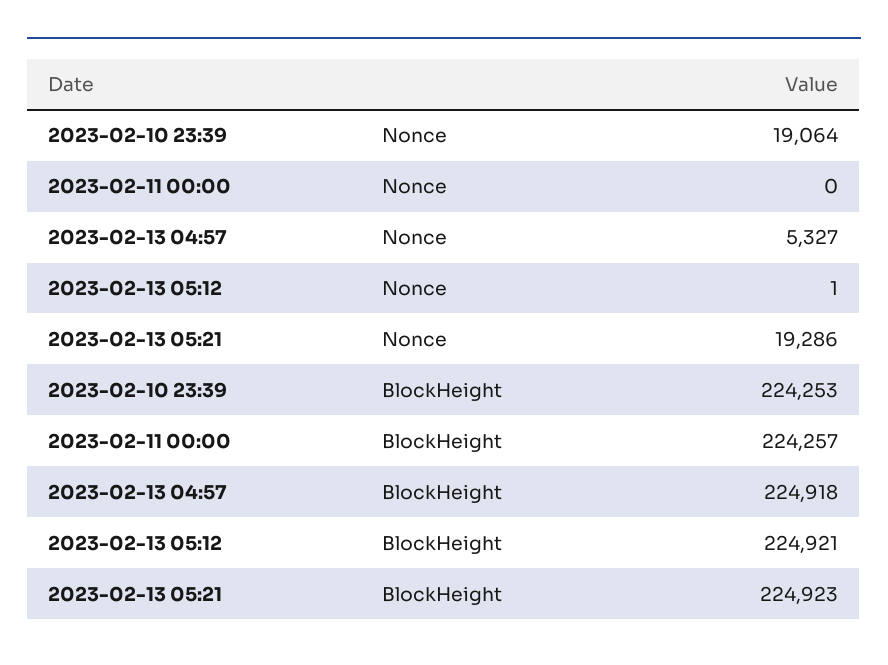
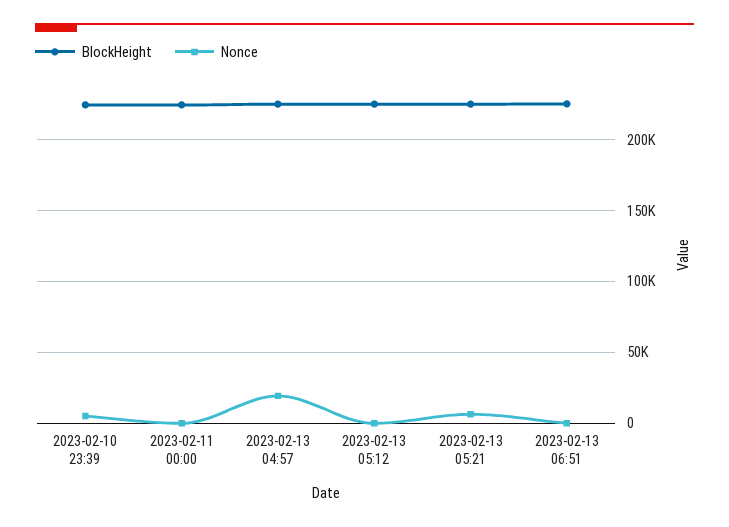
Nonce, 2023-02-10 23:39: 19064 -> 5000
Nonce, 2023-02-13 04:57: 5327 -> 20000
Nonce, 2023-02-13 05:21: 19286 -> 5000
BlockHeight, 2023-02-13 06:51: none -> 225000
Nonce, 2023-02-13 06:51: none -> 0

